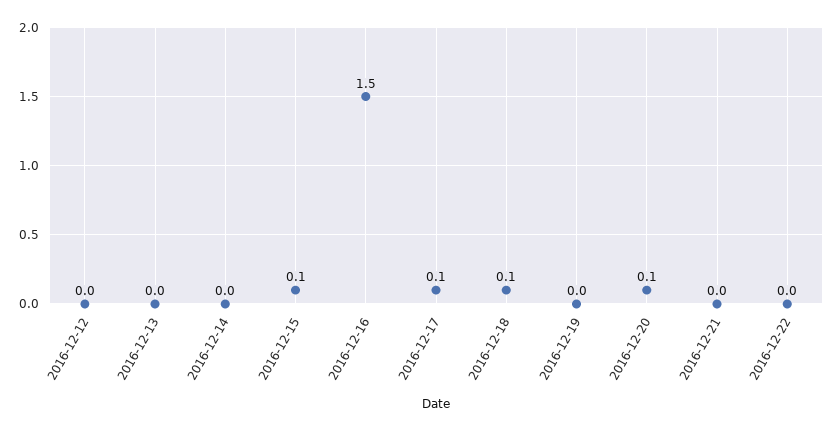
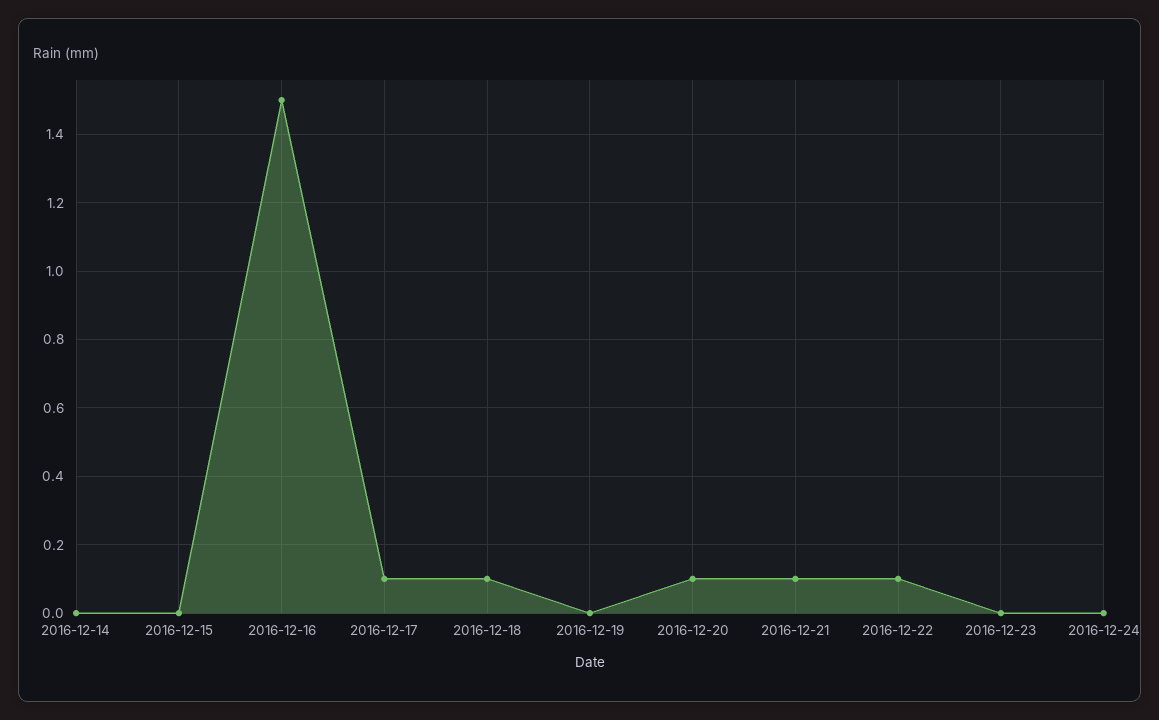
2016-12-12: 0 -> none
2016-12-13: 0 -> none
2016-12-15: 0.1 -> 0
2016-12-21: 0 -> 0.1
2016-12-22: 0 -> 0.1
2016-12-23: none -> 0
2016-12-24: none -> 0

